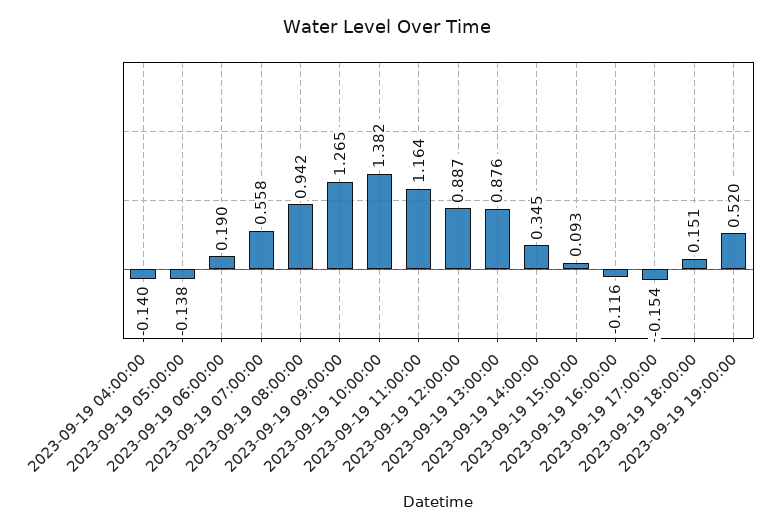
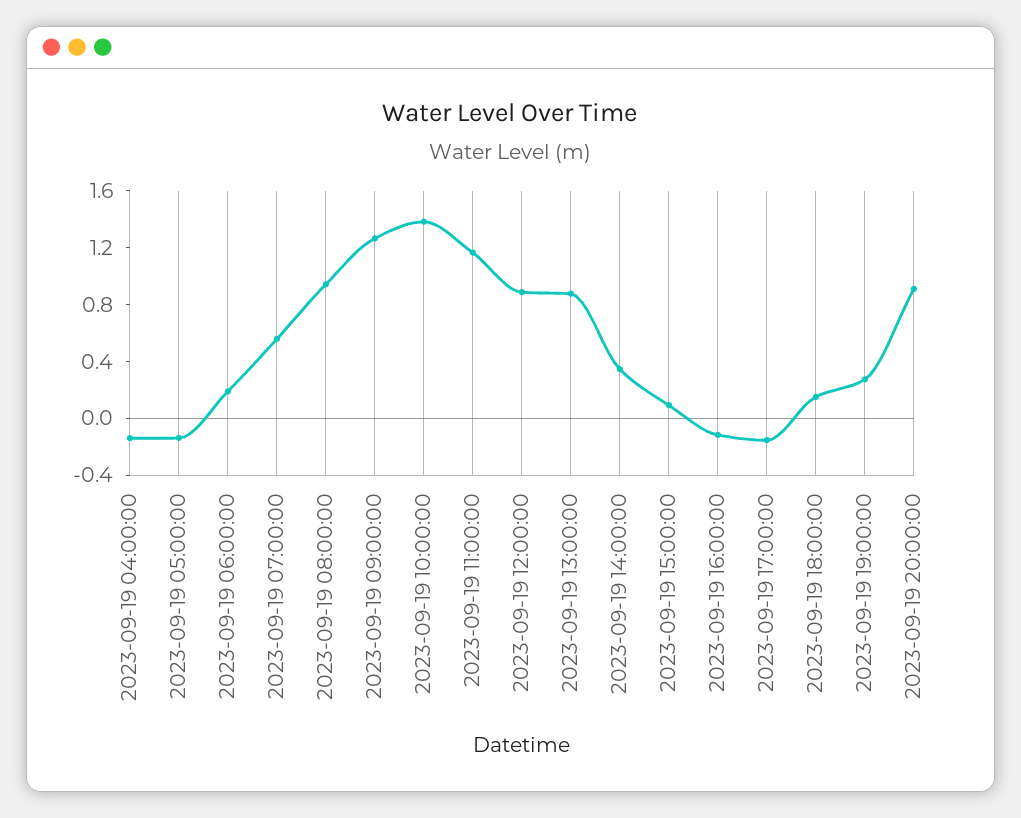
2023-09-19 19:00:00: 0.52 -> 0.3
2023-09-19 20:00:00: none -> 0.9

